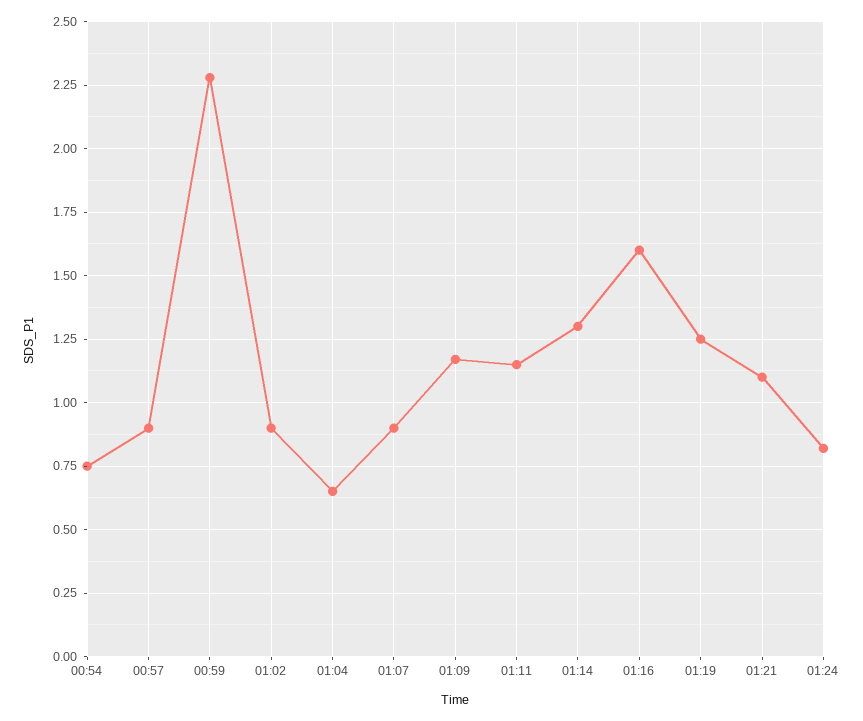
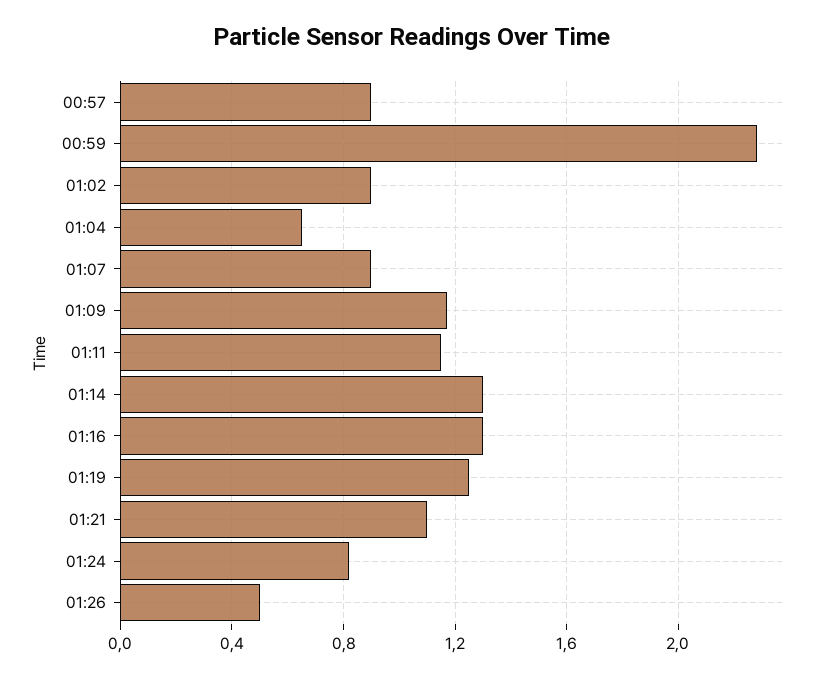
00:54: 0.75 -> none
01:16: 1.6 -> 1.3
01:26: none -> 0.5

